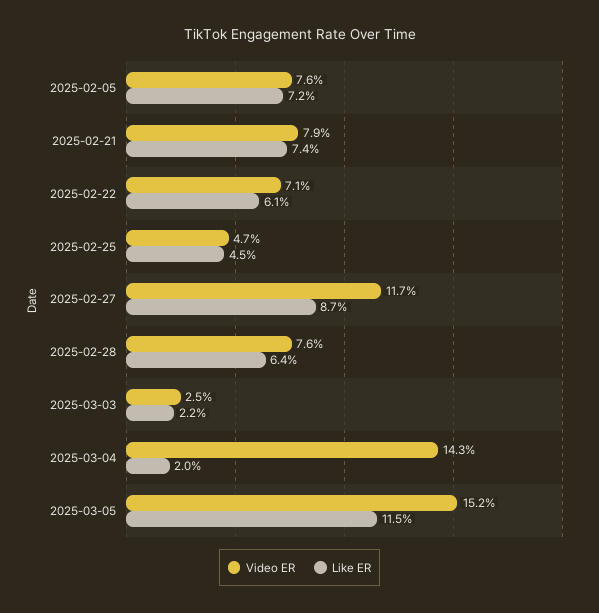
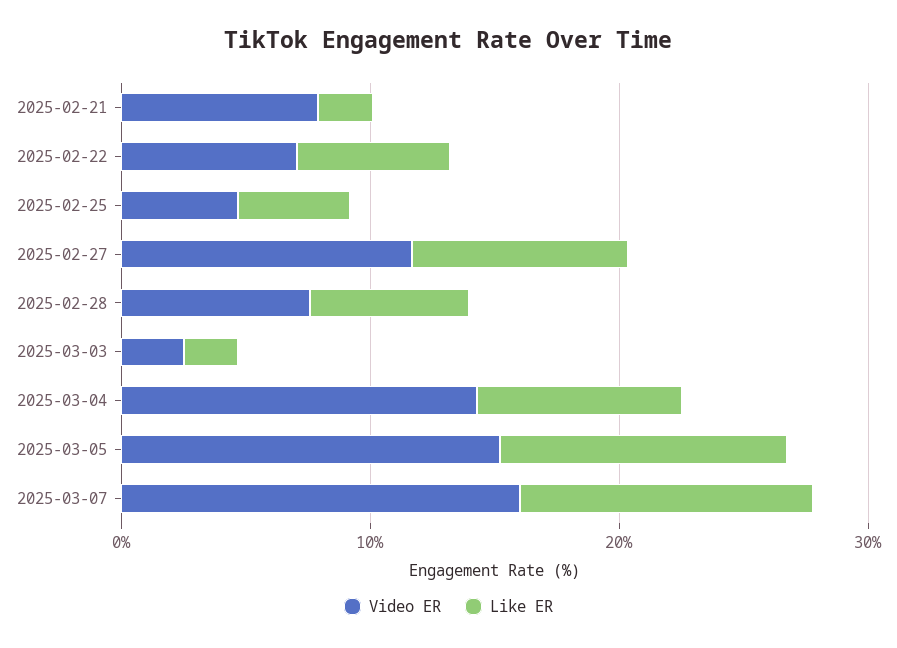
Video ER, 2025-02-05: 7.6 -> none
Like ER, 2025-02-05: 7.2 -> none
Like ER, 2025-02-21: 7.4 -> 2
Like ER, 2025-03-04: 2 -> 8
Video ER, 2025-03-07: none -> 16
Like ER, 2025-03-07: none -> 12

